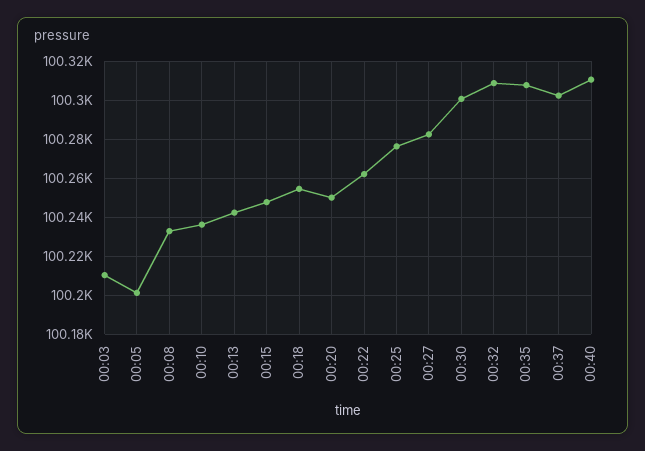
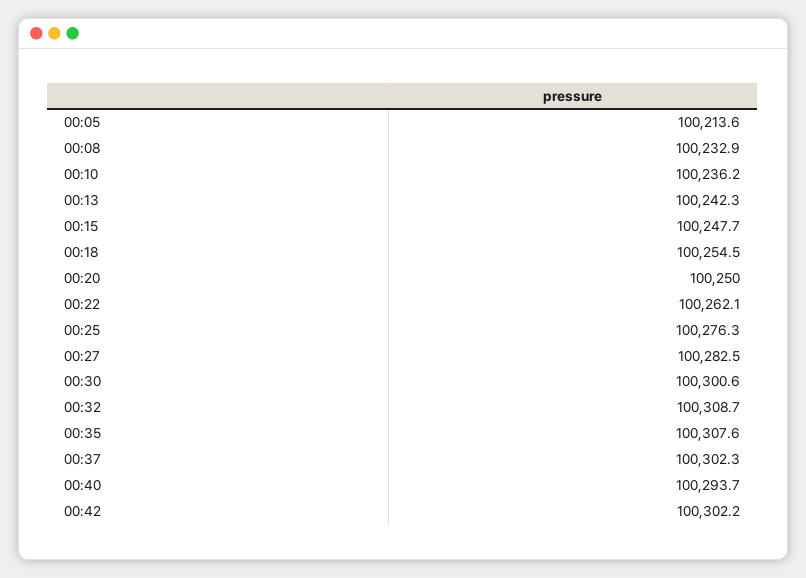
00:03: 100210 -> none
00:05: 100200 -> 100213.6
00:40: 100310 -> 100293.7
00:42: none -> 100302.2

